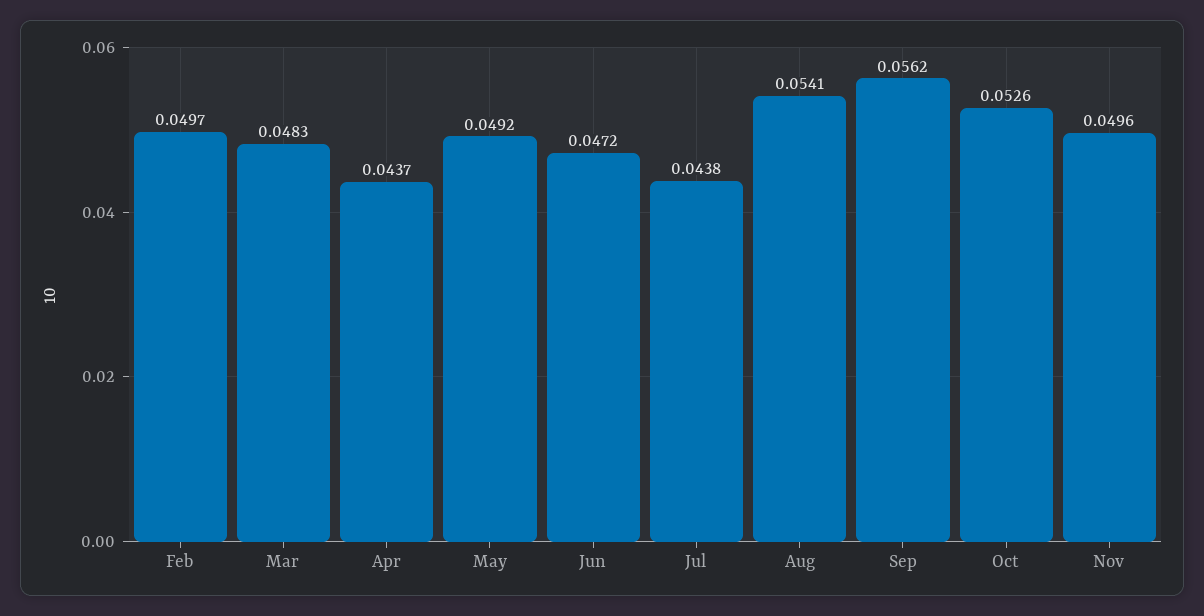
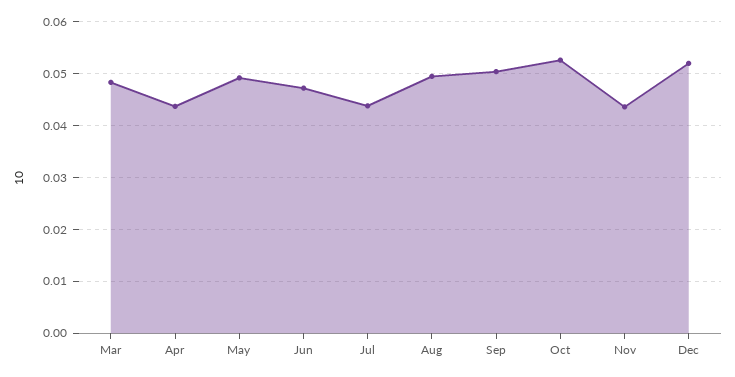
Feb: 0.0497 -> none
Aug: 0.0541 -> 0.05
Sep: 0.0562 -> 0.05
Nov: 0.0496 -> 0.044
Dec: none -> 0.052

